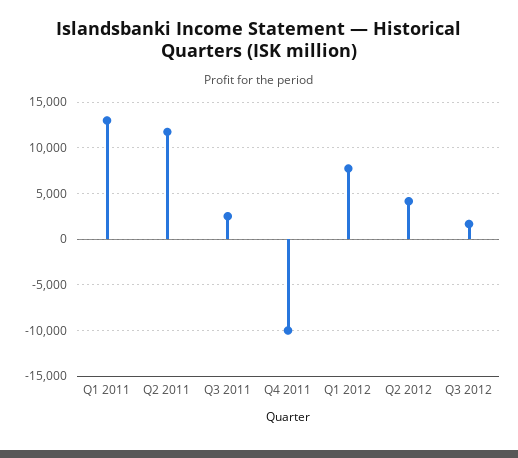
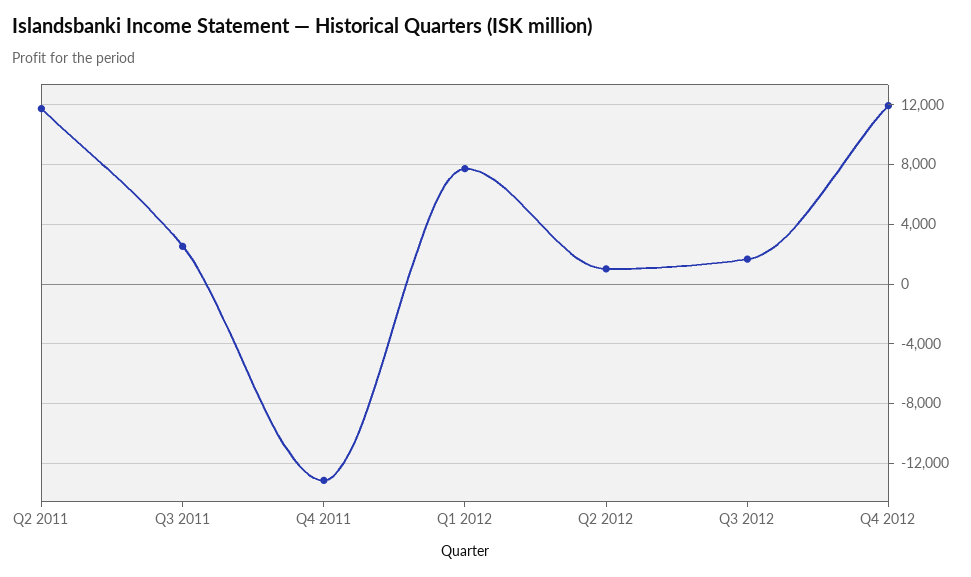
Q1 2011: 13000 -> none
Q4 2011: -10000 -> -13000
Q2 2012: 4000 -> 1000
Q4 2012: none -> 12000

